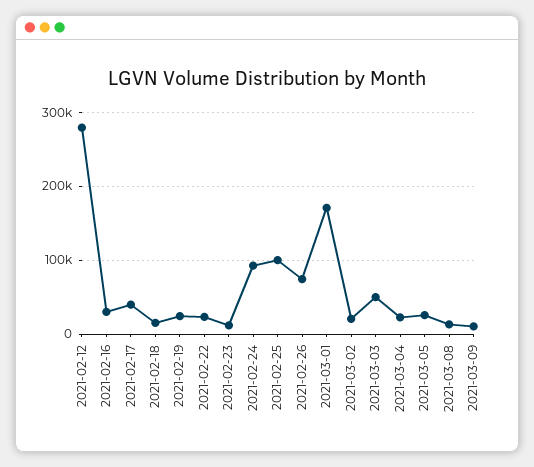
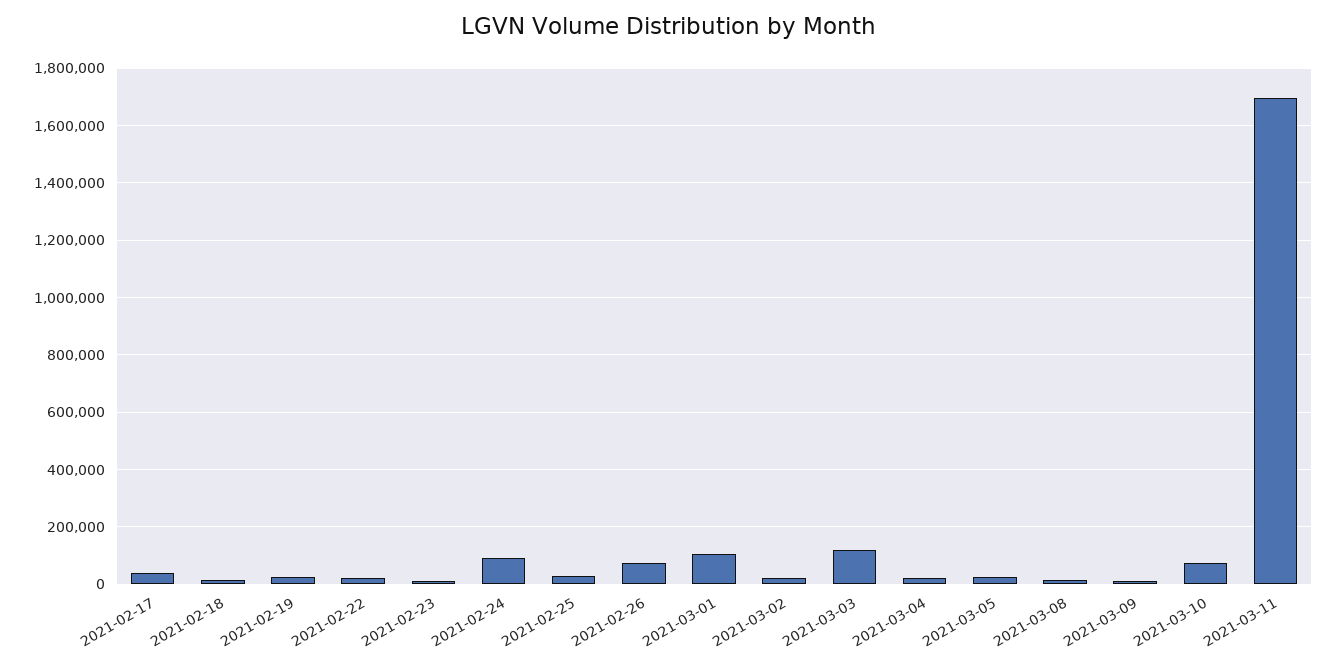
2021-02-12: 280000 -> none
2021-02-16: 30000 -> none
2021-02-25: 100000 -> 25000
2021-03-01: 170000 -> 100000
2021-03-03: 50000 -> 125000
2021-03-10: none -> 75000
2021-03-11: none -> 1700000

